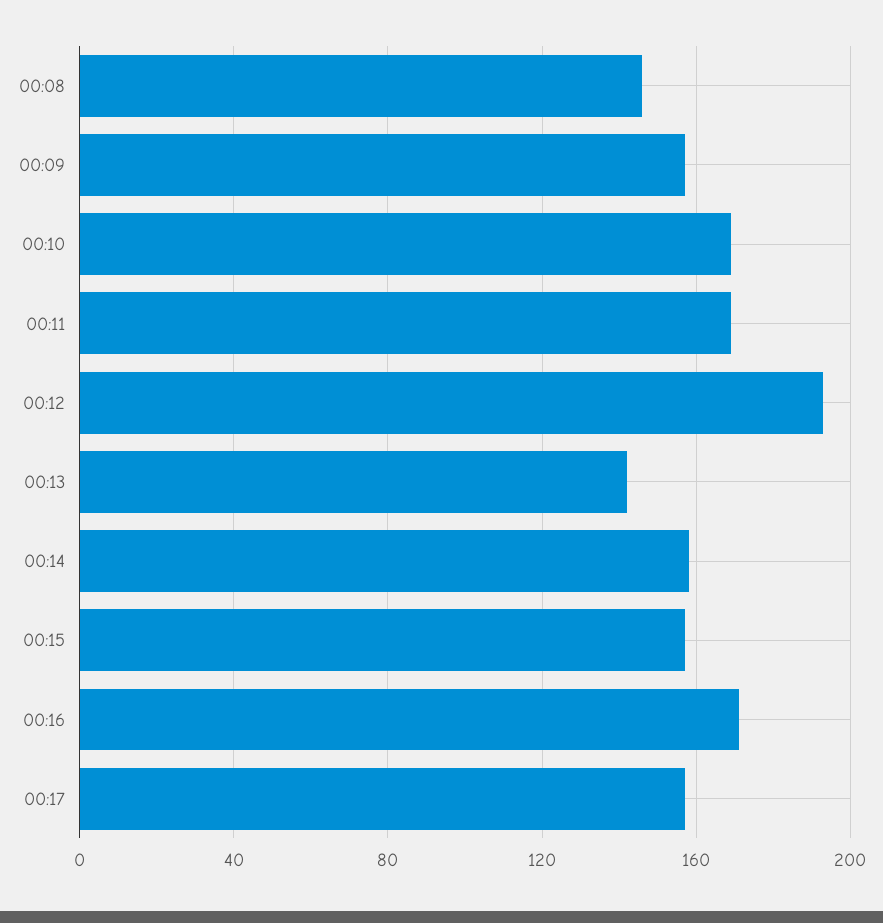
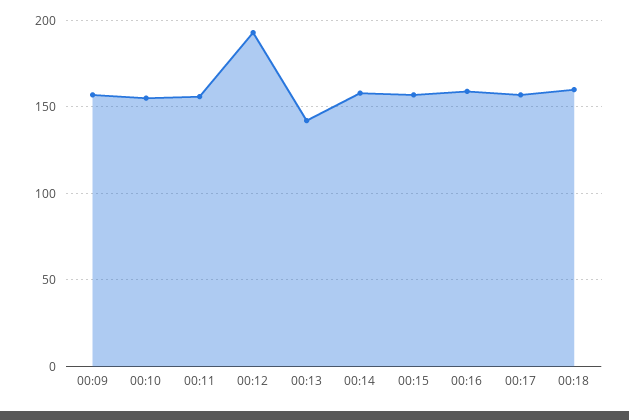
00:08: 145 -> none
00:10: 170 -> 155
00:11: 170 -> 155
00:16: 170 -> 160
00:18: none -> 160

